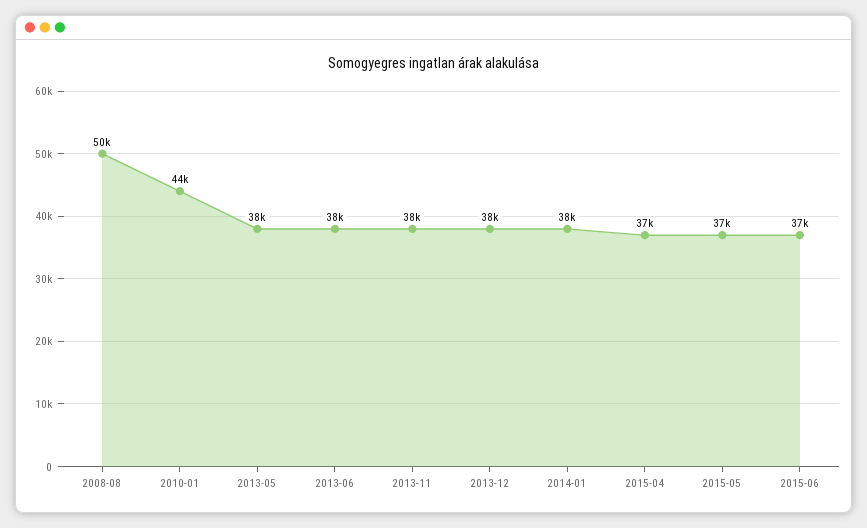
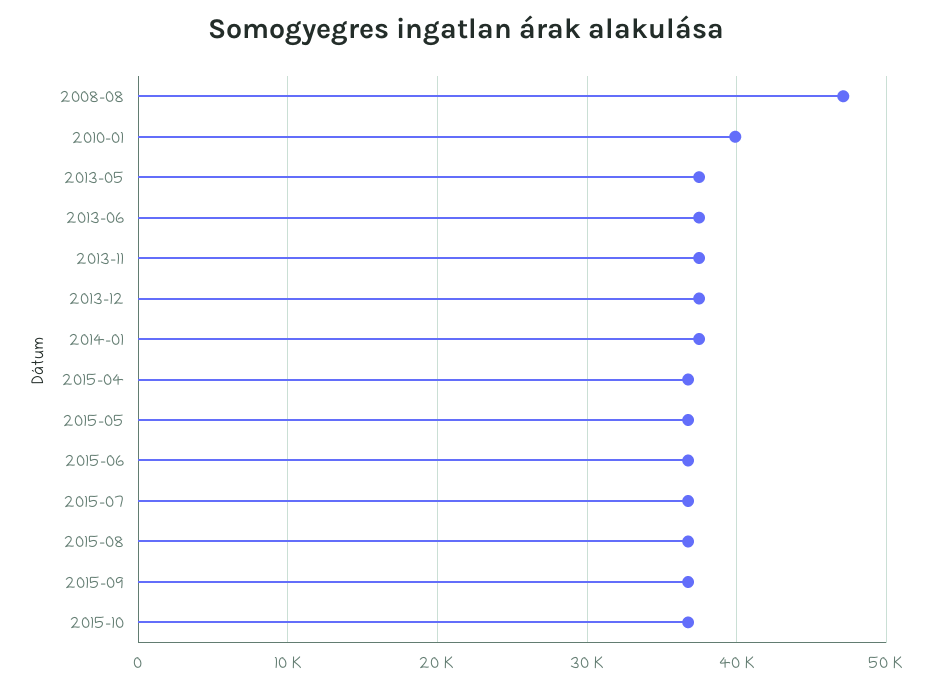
2008-08: 50000 -> 47000
2010-01: 44000 -> 40000
2015-07: none -> 37000
2015-08: none -> 37000
2015-09: none -> 37000
2015-10: none -> 37000

